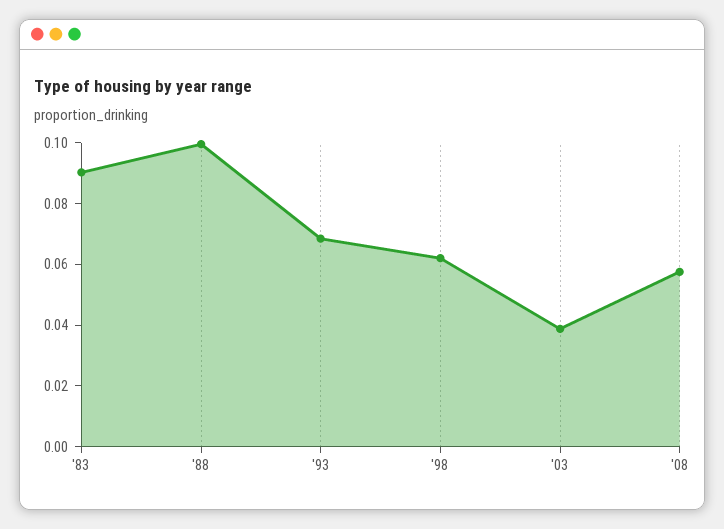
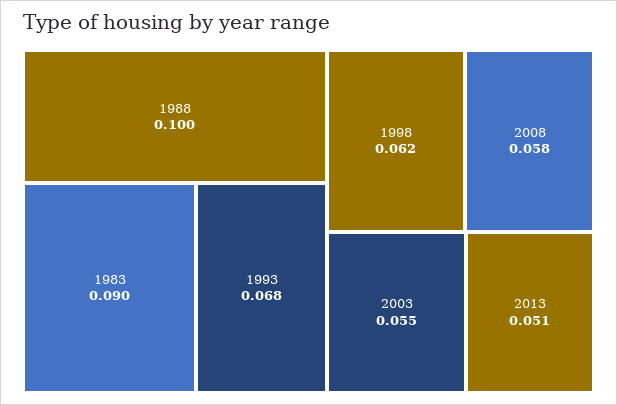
'03: 0.04 -> 0.055
2013: none -> 0.051

